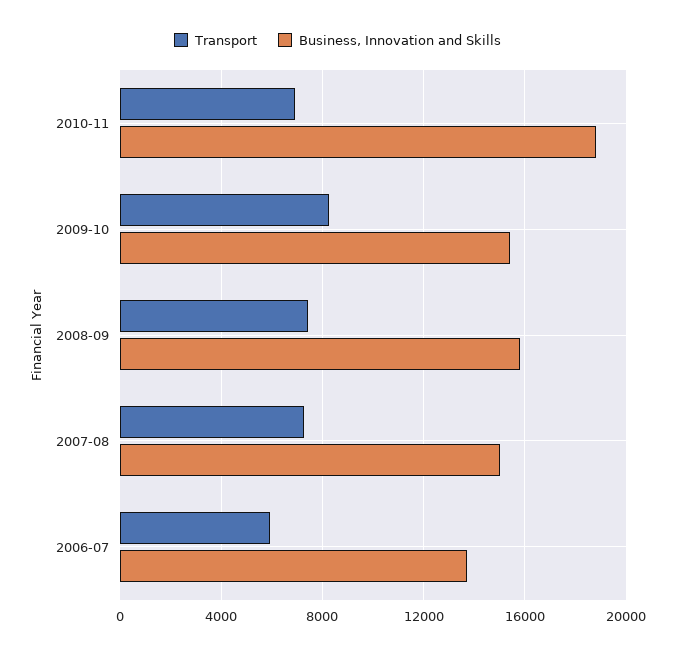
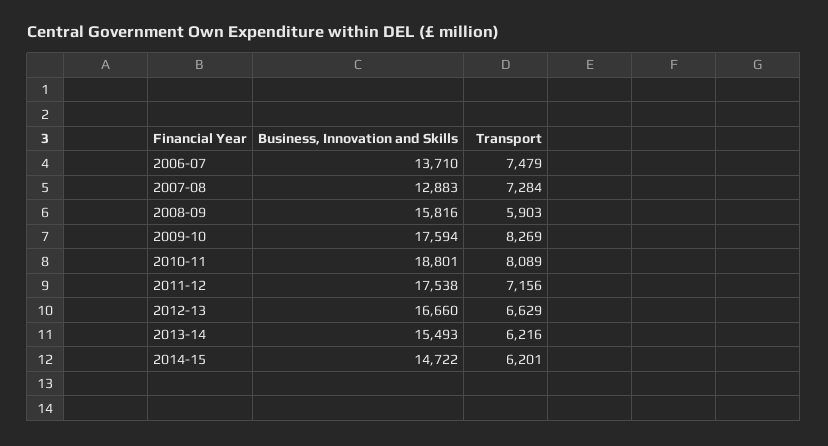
Transport, 2010-11: 7000 -> 8089
Business, Innovation and Skills, 2009-10: 15500 -> 17594
Transport, 2008-09: 7500 -> 5903
Business, Innovation and Skills, 2007-08: 15000 -> 12883
Transport, 2006-07: 6000 -> 7479
Business, Innovation and Skills, 2011-12: none -> 17538
Transport, 2011-12: none -> 7156
Business, Innovation and Skills, 2012-13: none -> 16660
Transport, 2012-13: none -> 6629
Business, Innovation and Skills, 2013-14: none -> 15493
Transport, 2013-14: none -> 6216
Business, Innovation and Skills, 2014-15: none -> 14722
Transport, 2014-15: none -> 6201

